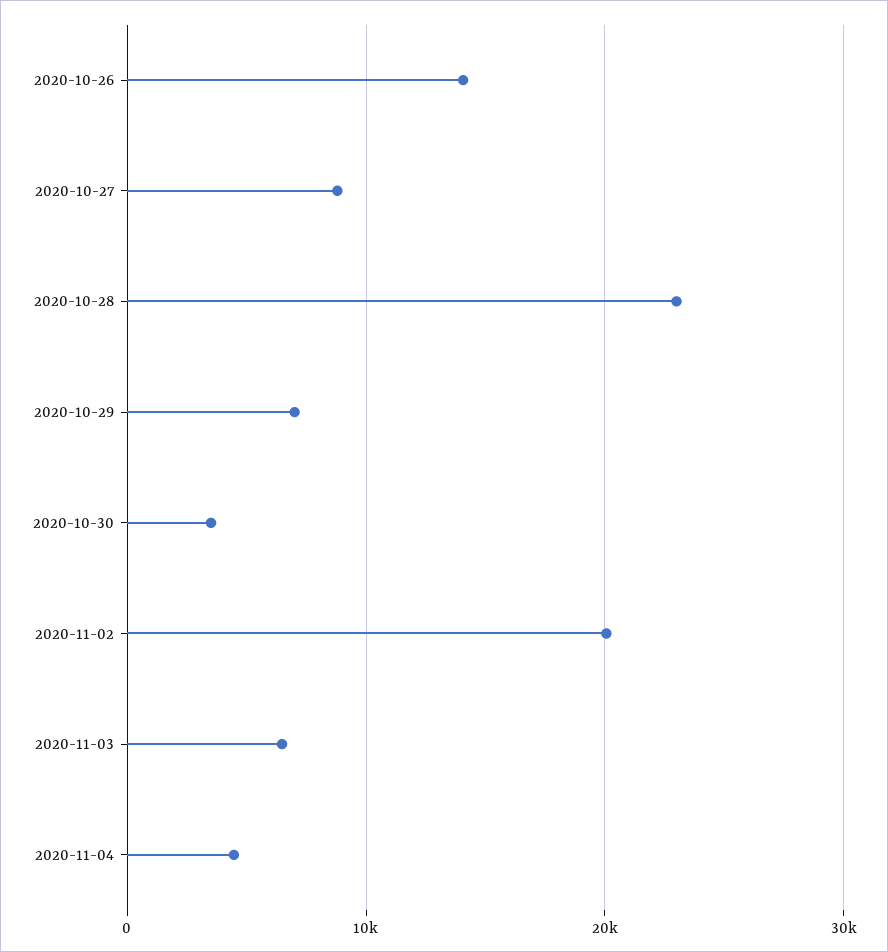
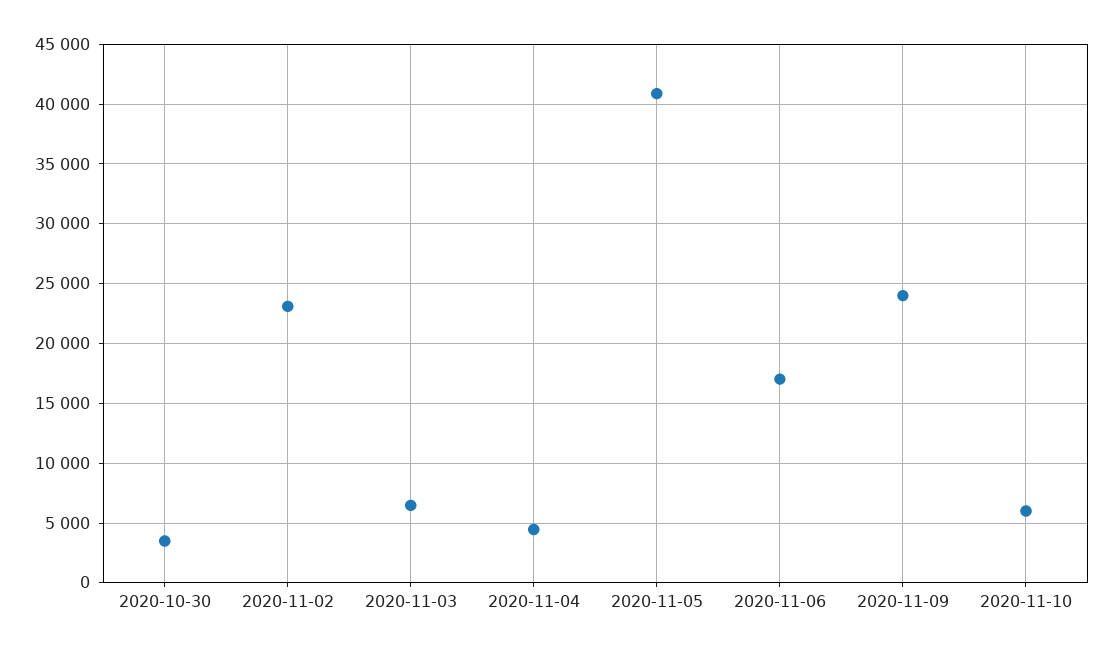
2020-10-26: 14000 -> none
2020-10-27: 9000 -> none
2020-10-28: 23000 -> none
2020-10-29: 7000 -> none
2020-11-02: 20000 -> 23000
2020-11-05: none -> 41000
2020-11-06: none -> 17000
2020-11-09: none -> 24000
2020-11-10: none -> 6000

